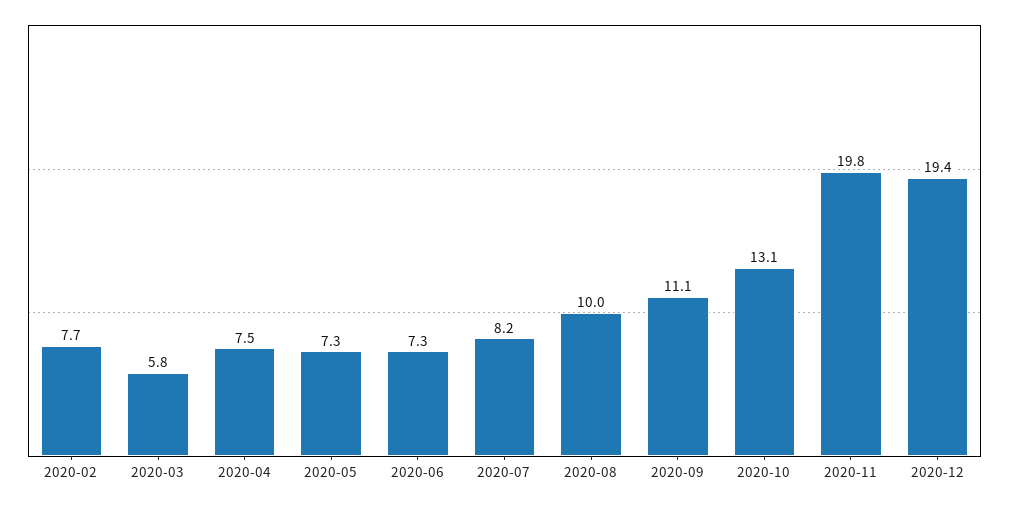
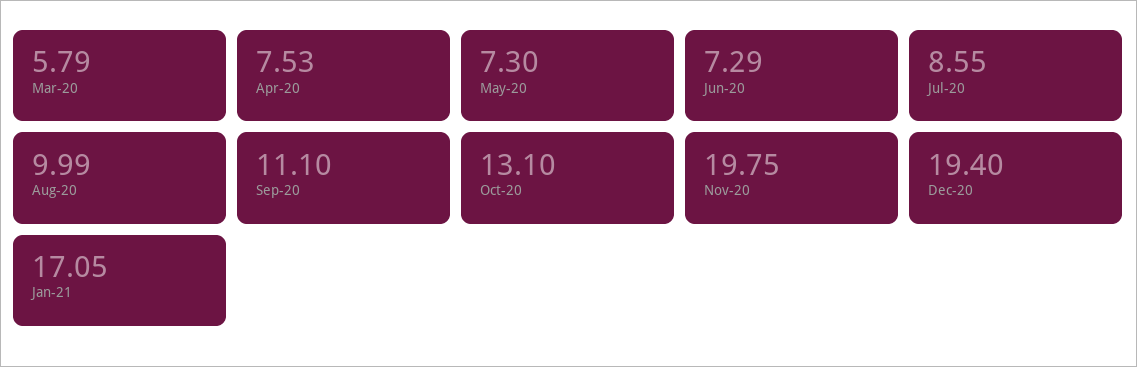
2020-02: 7.7 -> none
2020-07: 8.2 -> 8.55
Jan-21: none -> 17.05

